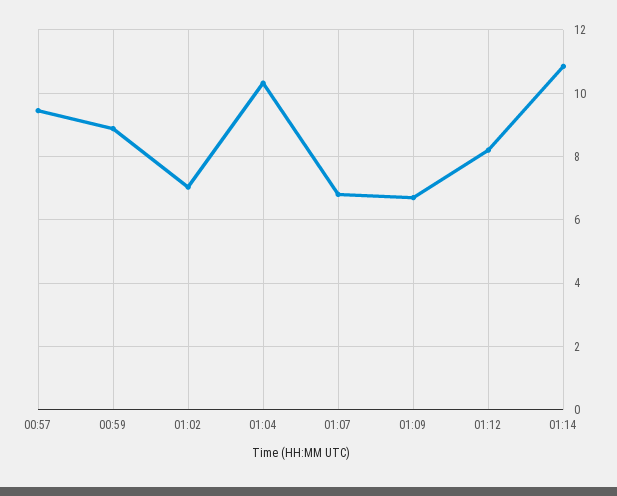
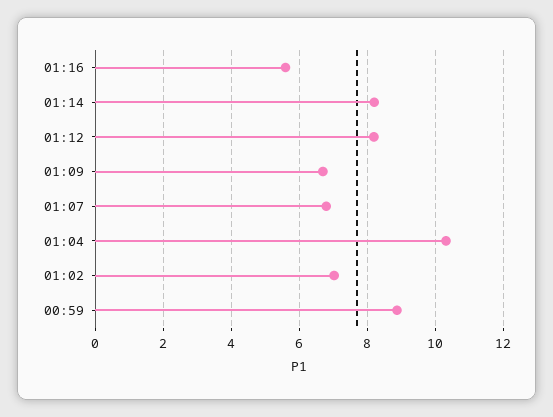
00:57: 9.4 -> none
01:14: 10.8 -> 8.2
01:16: none -> 5.6

